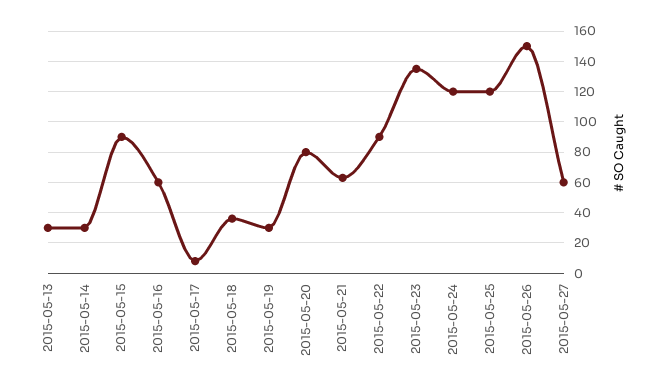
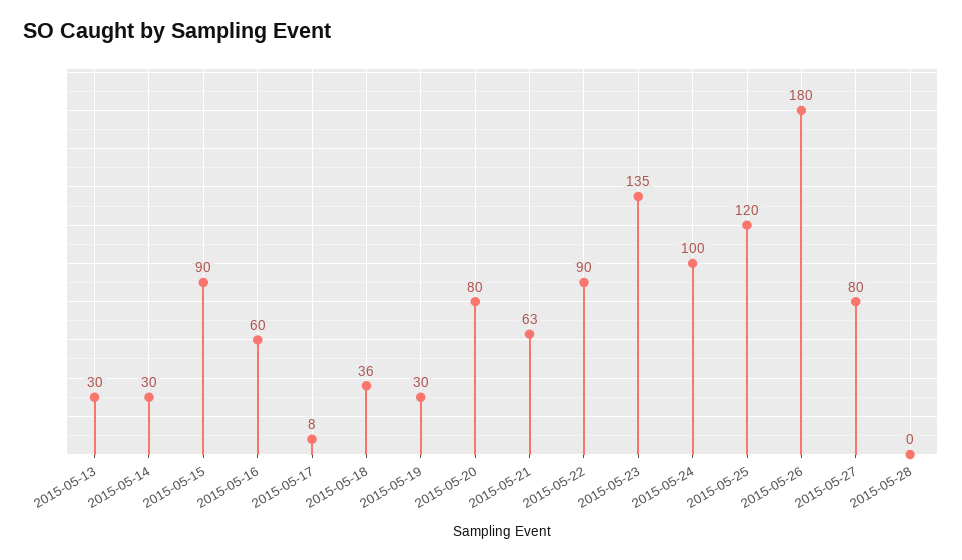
2015-05-24: 120 -> 100
2015-05-26: 150 -> 180
2015-05-27: 60 -> 80
2015-05-28: none -> 0

